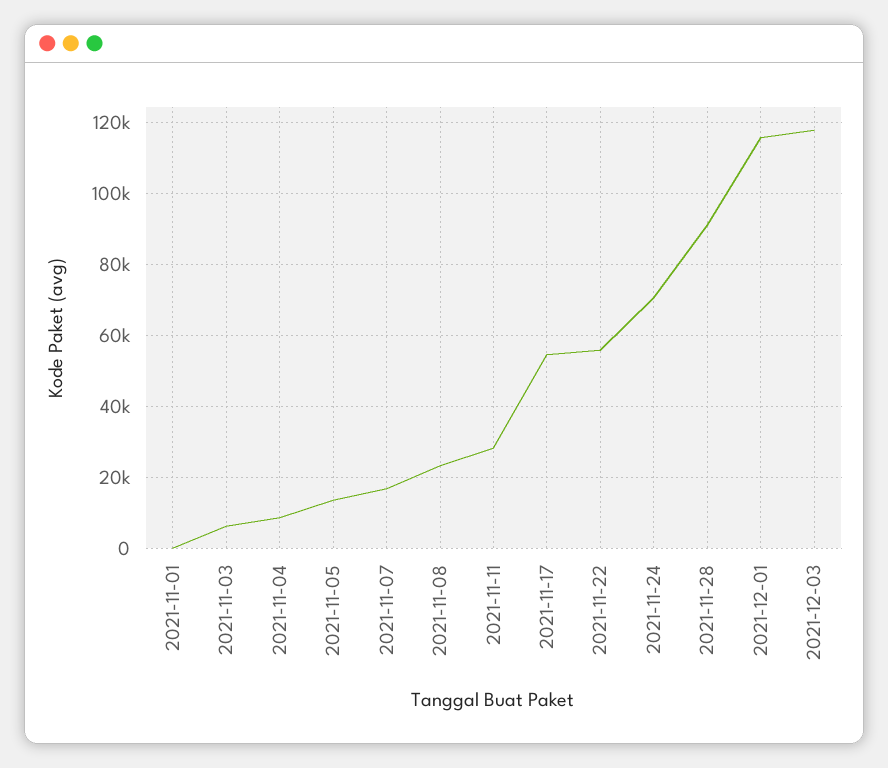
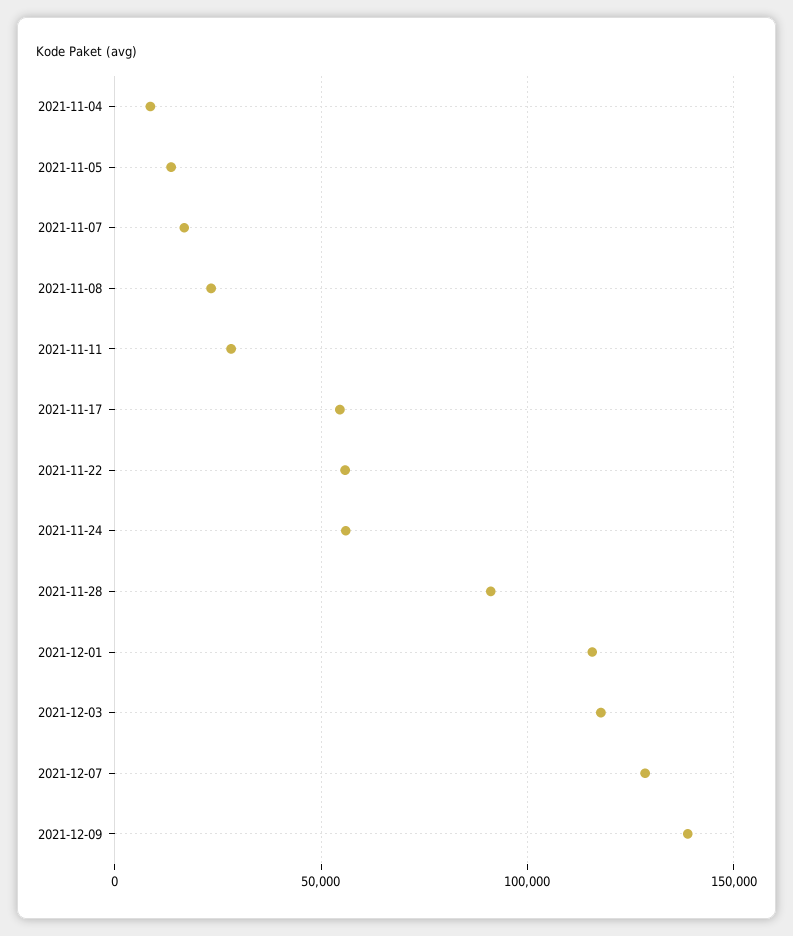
2021-11-01: 0 -> none
2021-11-03: 6000 -> none
2021-11-24: 70000 -> 55000
2021-12-07: none -> 130000
2021-12-09: none -> 140000

